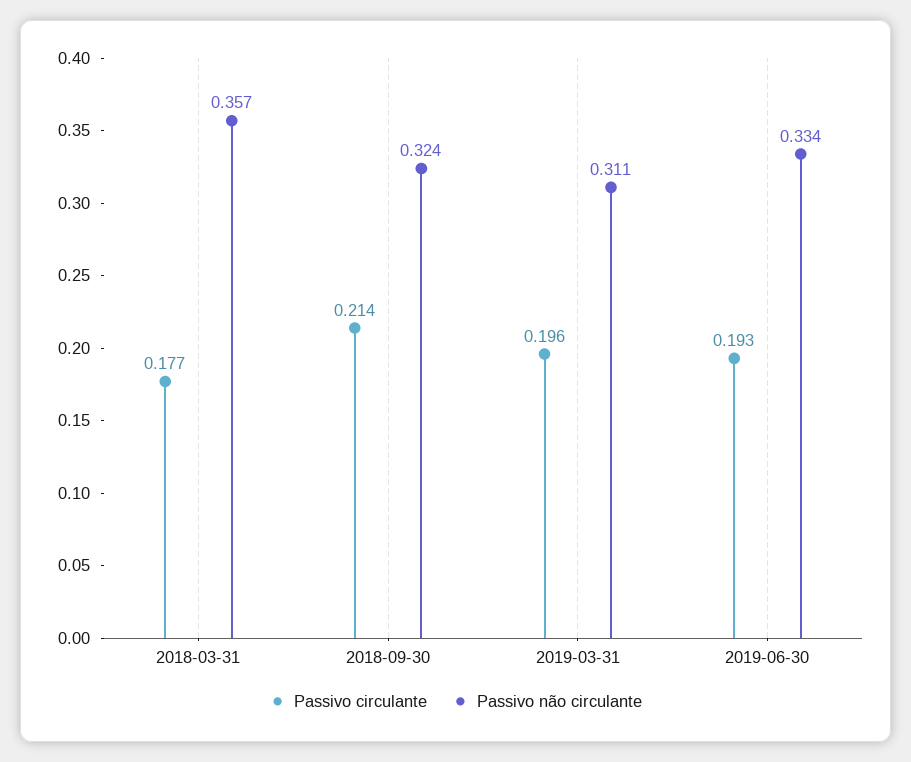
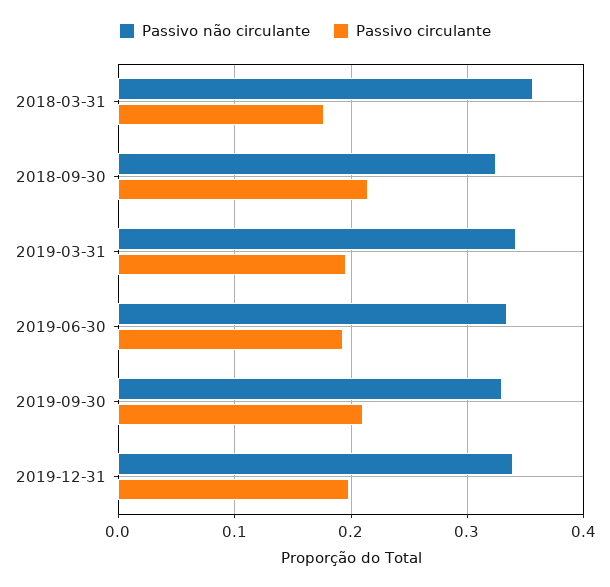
Passivo não circulante, 2019-03-31: 0.311 -> 0.34
Passivo não circulante, 2019-09-30: none -> 0.33
Passivo circulante, 2019-09-30: none -> 0.21
Passivo não circulante, 2019-12-31: none -> 0.34
Passivo circulante, 2019-12-31: none -> 0.2

